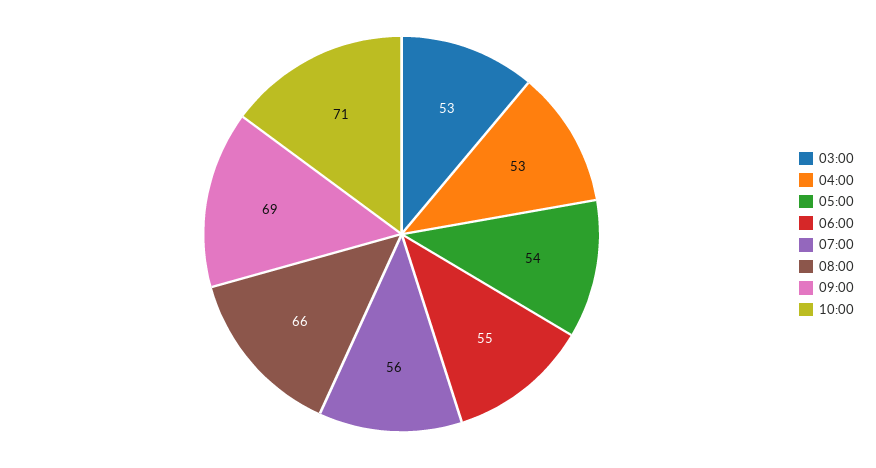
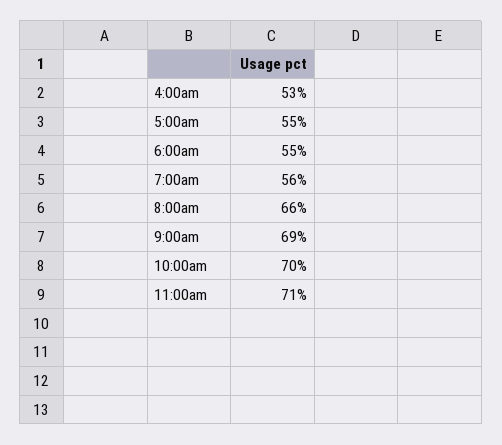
03:00: 53 -> none
05:00: 54 -> 55
10:00: 71 -> 70
11:00am: none -> 71

